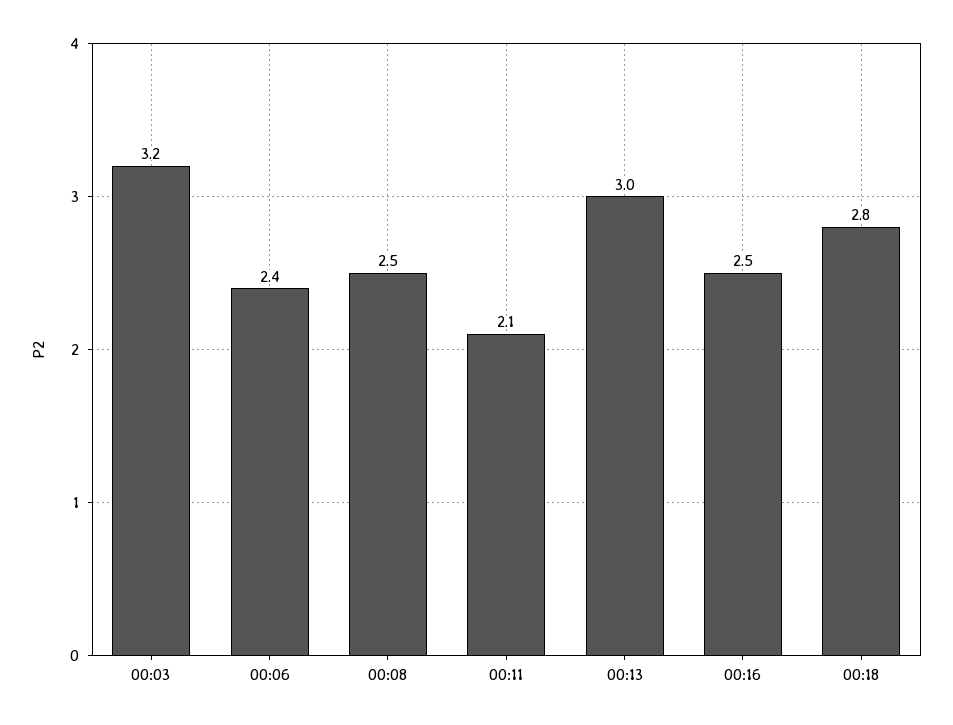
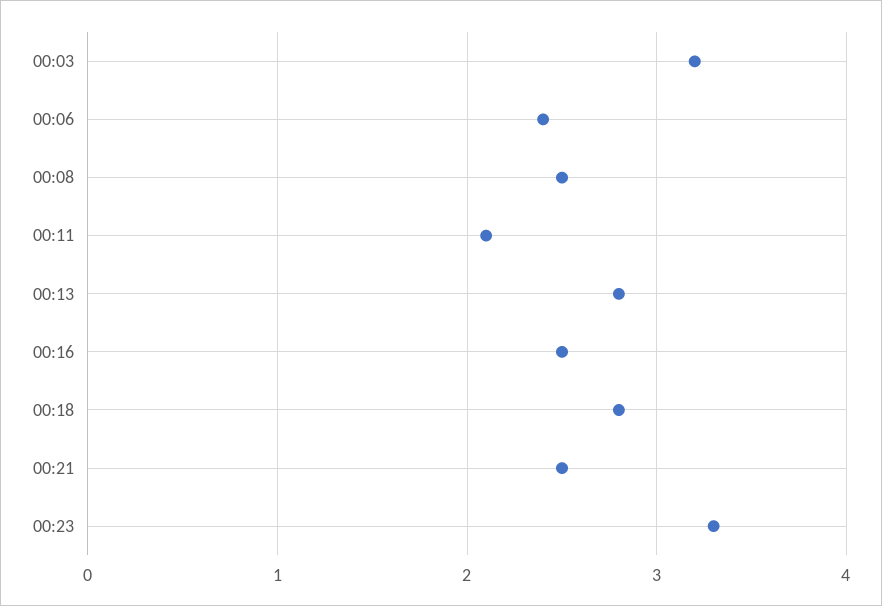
00:13: 3 -> 2.8
00:21: none -> 2.5
00:23: none -> 3.3

